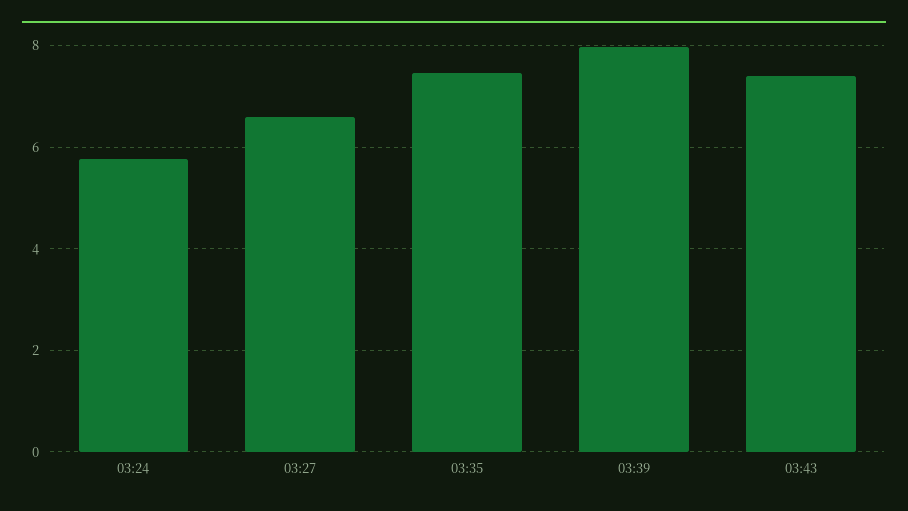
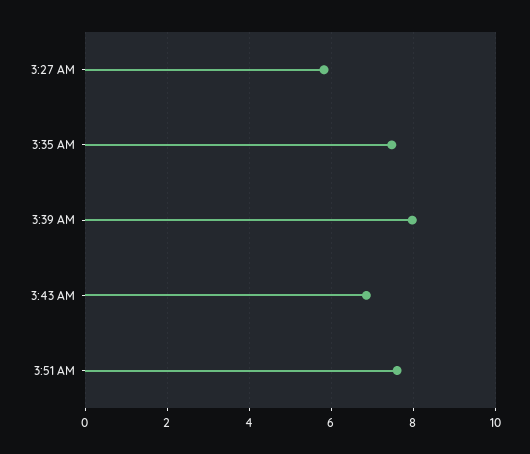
03:24: 5.8 -> none
03:27: 6.6 -> 5.8
03:43: 7.4 -> 6.8
3:51 AM: none -> 7.6

